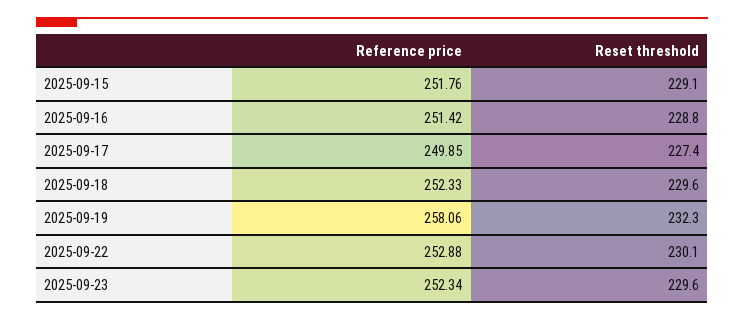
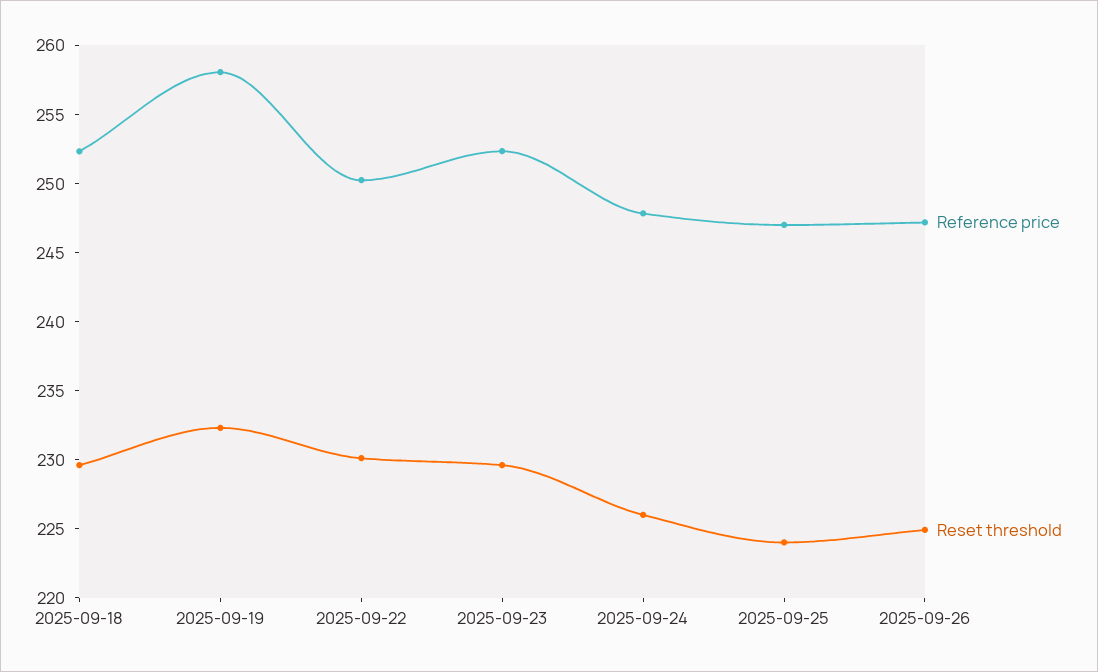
Reference price, 2025-09-15: 251.76 -> none
Reset threshold, 2025-09-15: 229.1 -> none
Reference price, 2025-09-16: 251.42 -> none
Reset threshold, 2025-09-16: 228.8 -> none
Reference price, 2025-09-17: 249.85 -> none
Reset threshold, 2025-09-17: 227.4 -> none
Reference price, 2025-09-22: 252.88 -> 250
Reference price, 2025-09-24: none -> 248
Reset threshold, 2025-09-24: none -> 226
Reference price, 2025-09-25: none -> 247
Reset threshold, 2025-09-25: none -> 224
Reference price, 2025-09-26: none -> 247
Reset threshold, 2025-09-26: none -> 225

